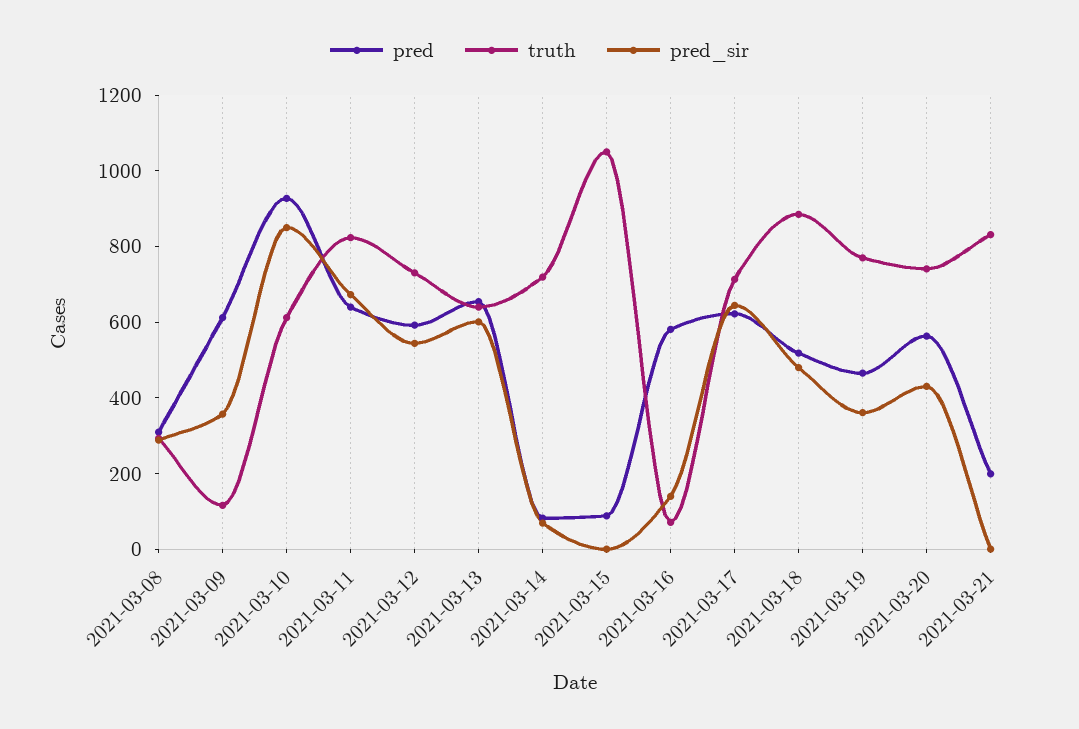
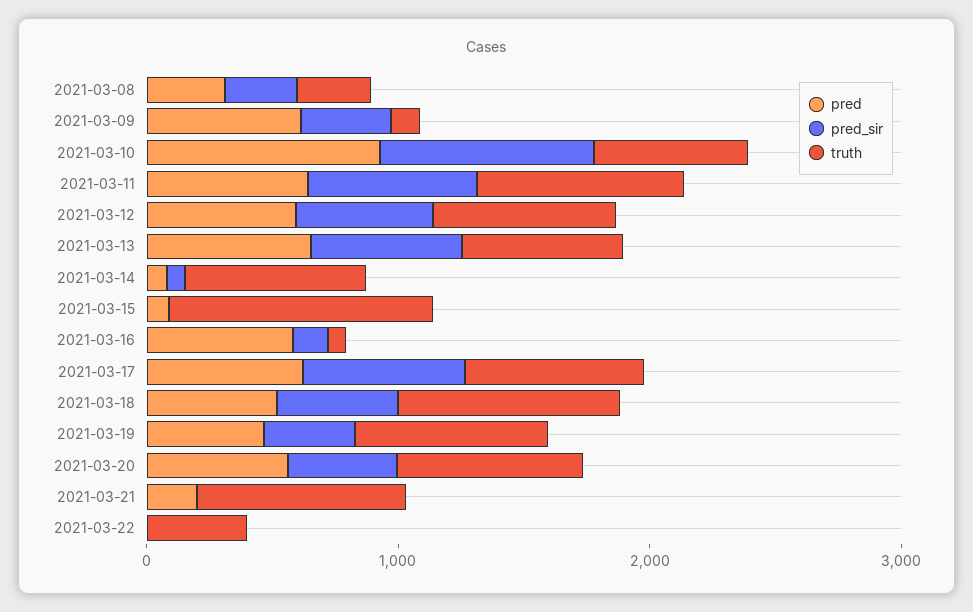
pred, 2021-03-22: none -> 0
pred_sir, 2021-03-22: none -> 0
truth, 2021-03-22: none -> 400

